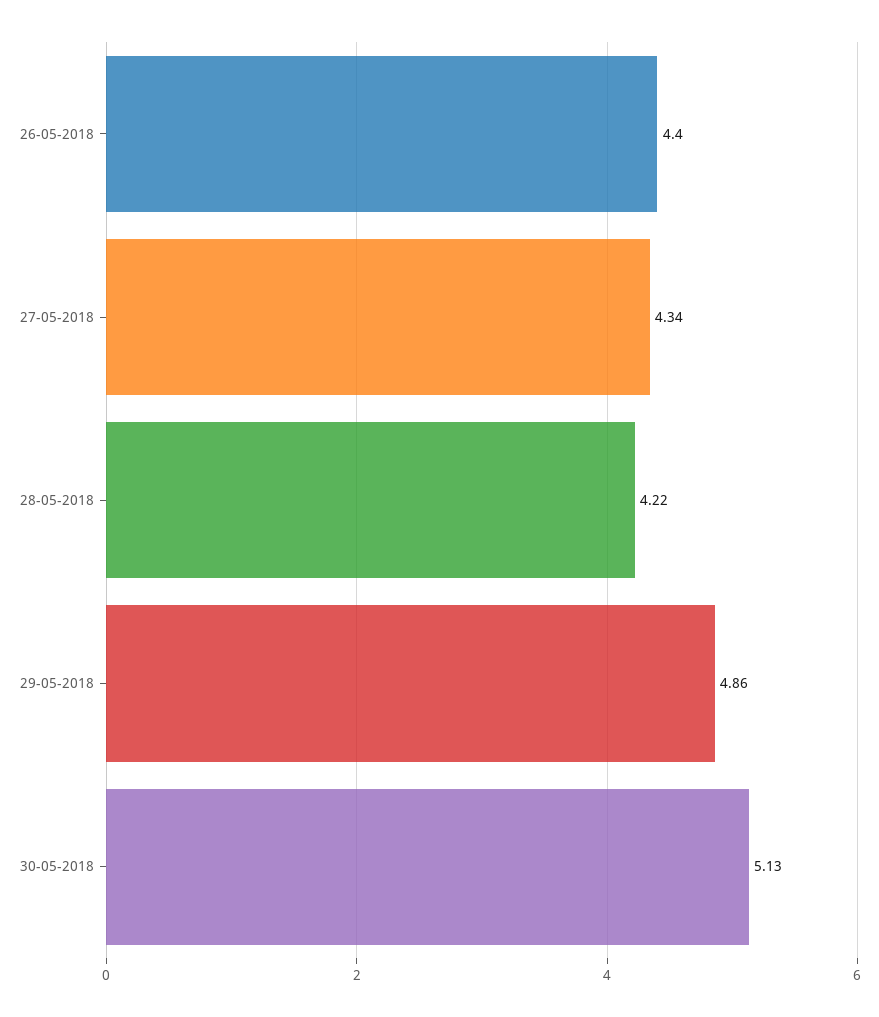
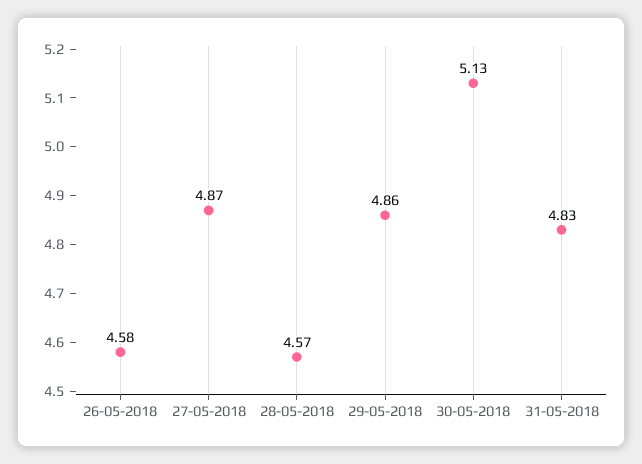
26-05-2018: 4.4 -> 4.58
27-05-2018: 4.34 -> 4.87
28-05-2018: 4.22 -> 4.57
31-05-2018: none -> 4.83

